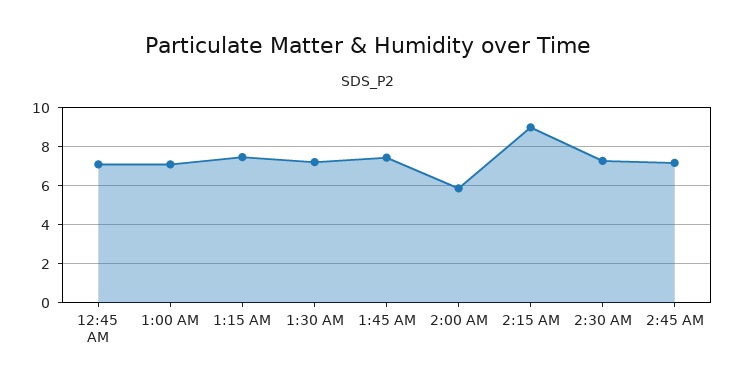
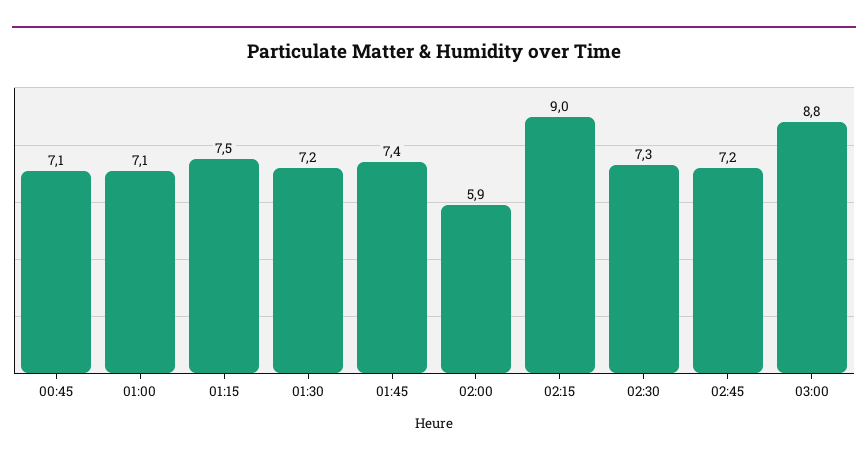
03:00: none -> 8.8

